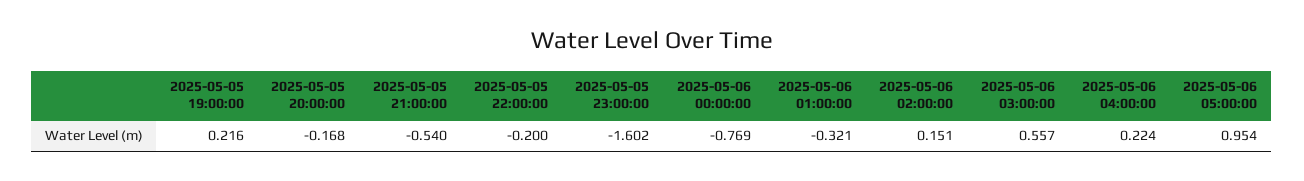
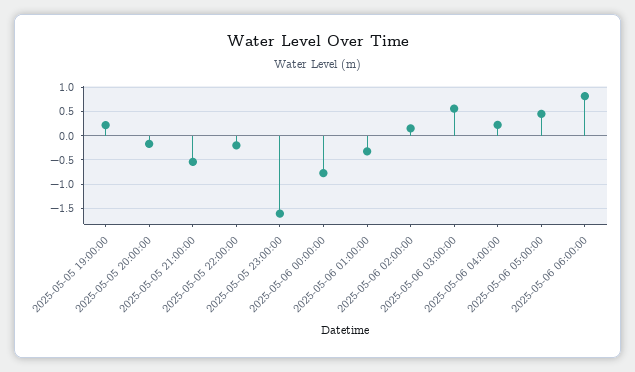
2025-05-06 05:00:00: 0.954 -> 0.5
2025-05-06 06:00:00: none -> 0.75

